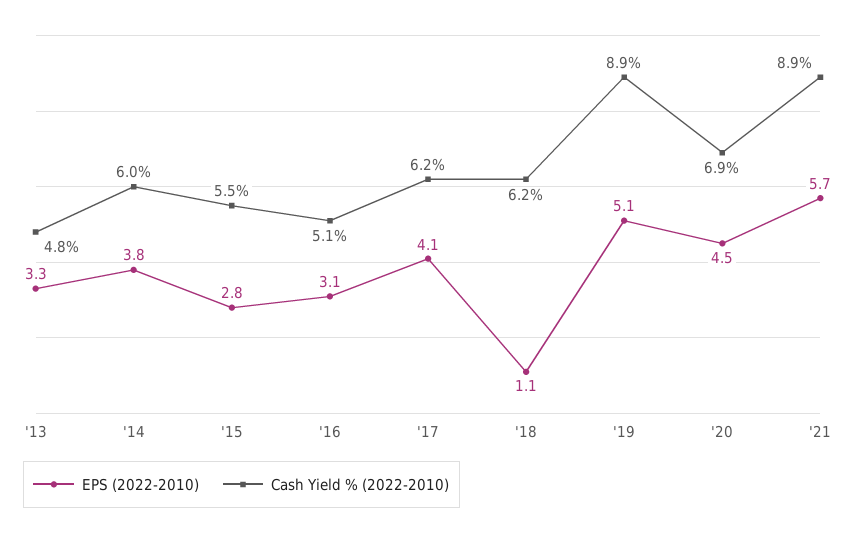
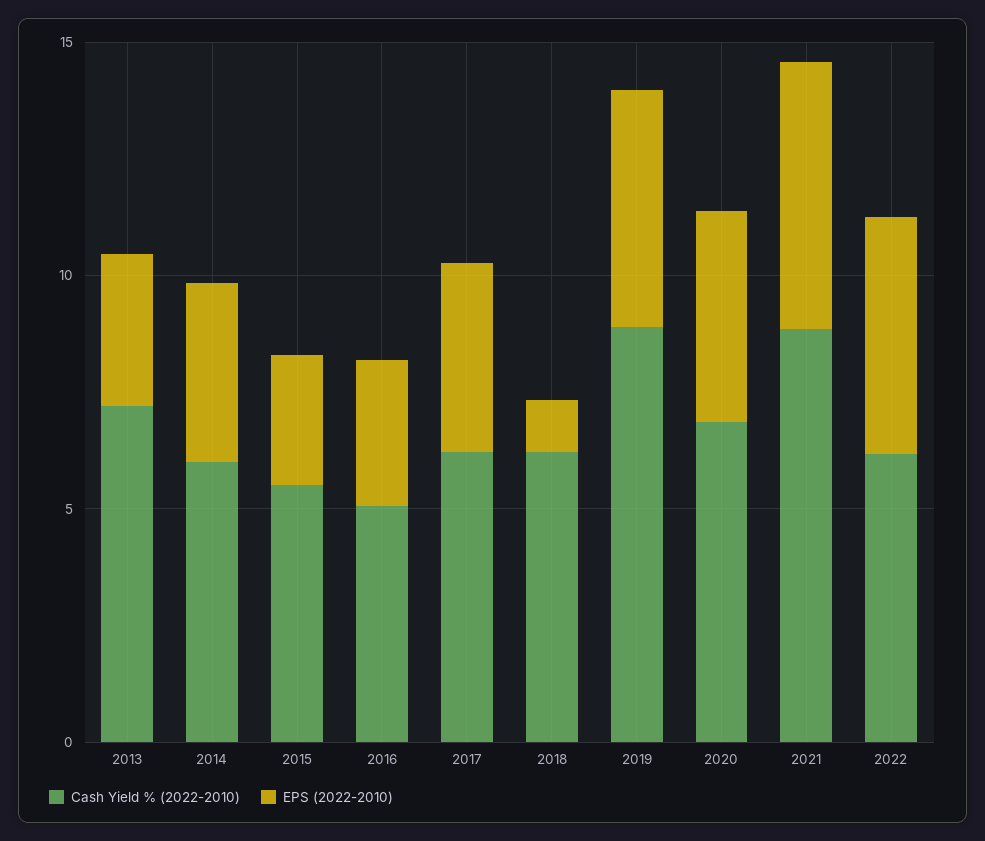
Cash Yield % (2022-2010), '13: 4.8 -> 7
Cash Yield % (2022-2010), 2022: none -> 6
EPS (2022-2010), 2022: none -> 5

